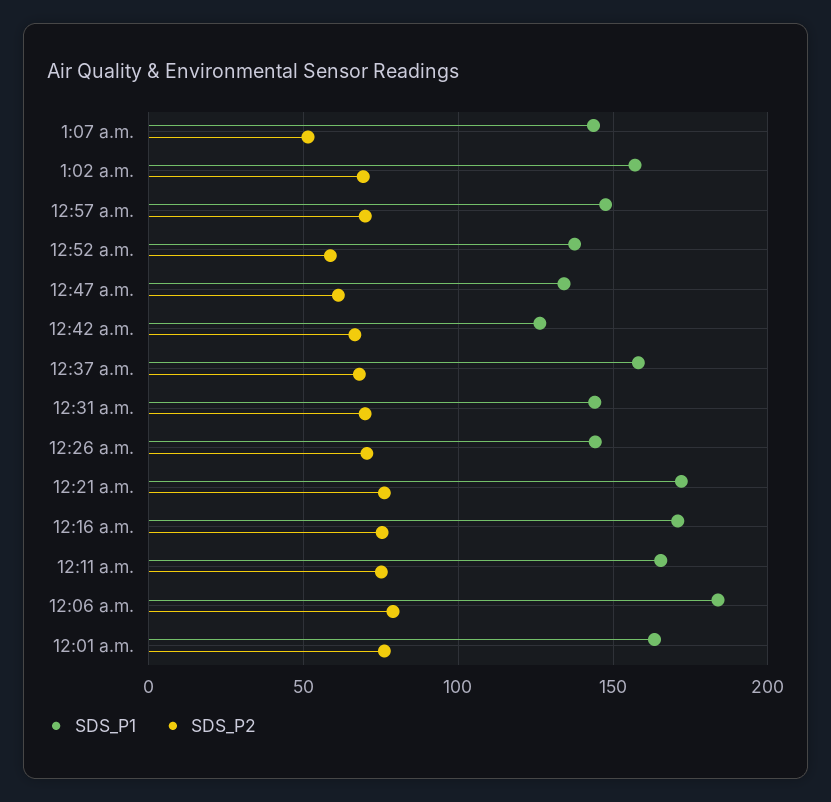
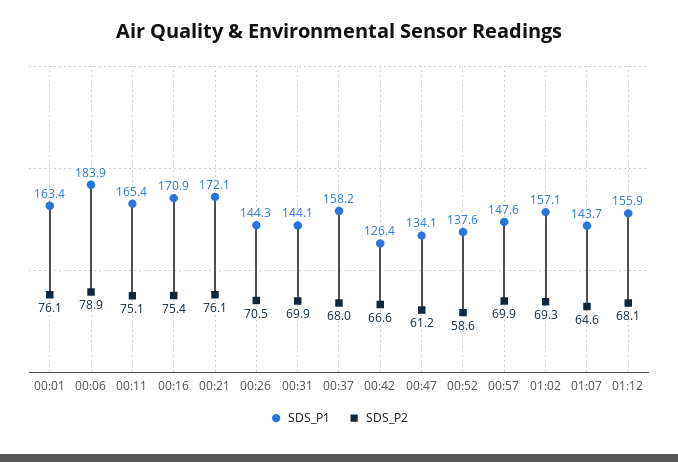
SDS_P2, 1:07 a.m.: 50 -> 64.6
SDS_P1, 01:12: none -> 155.9
SDS_P2, 01:12: none -> 68.1

